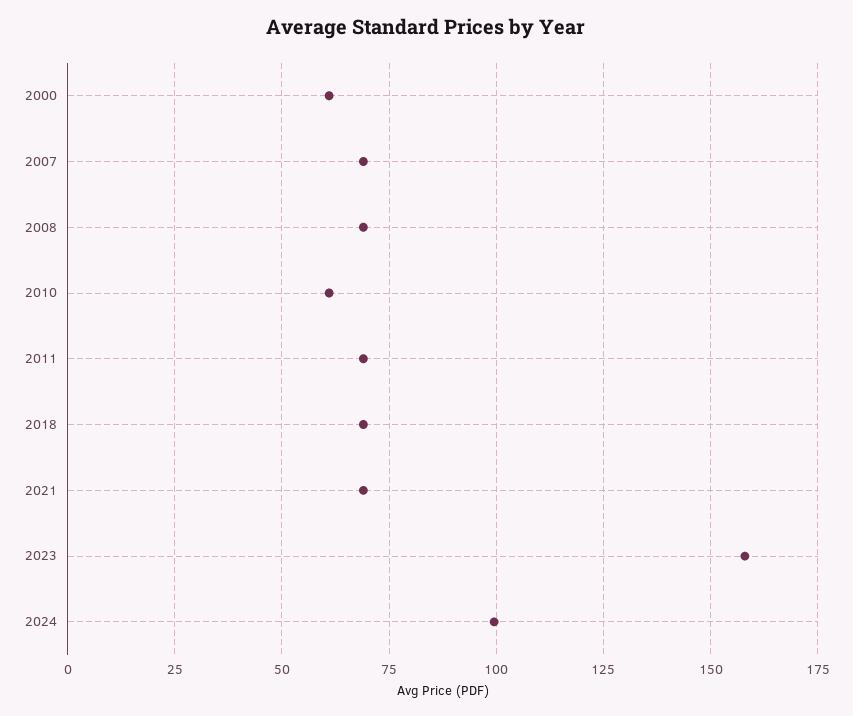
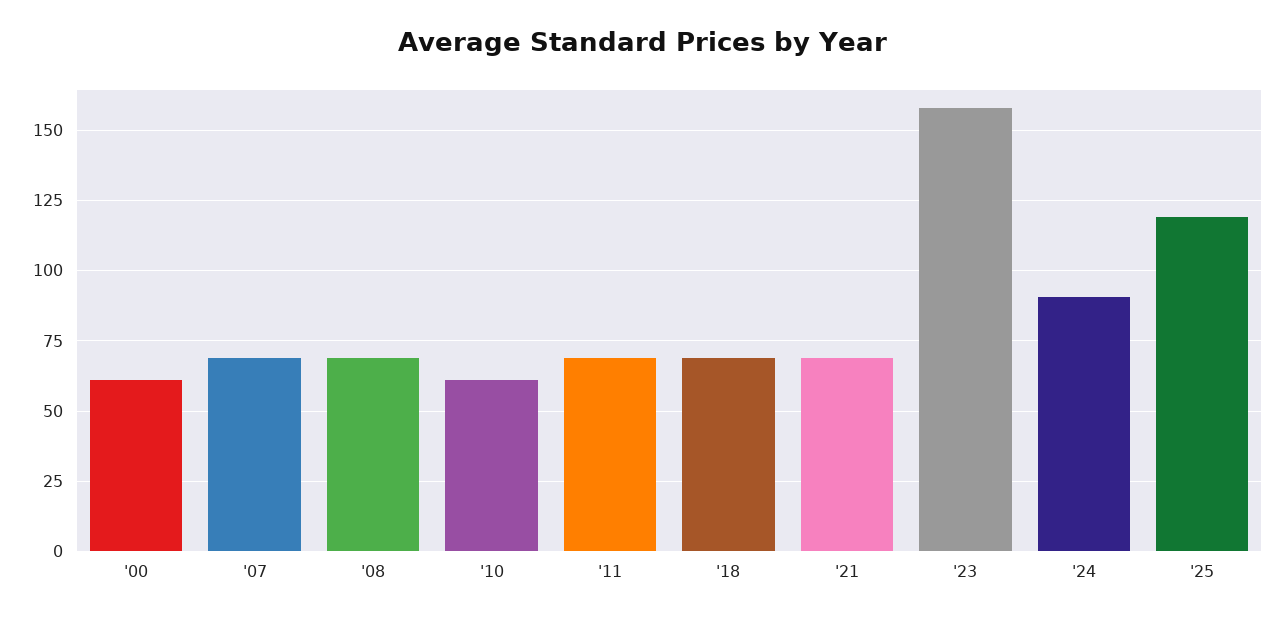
2024: 100 -> 90
'25: none -> 120

